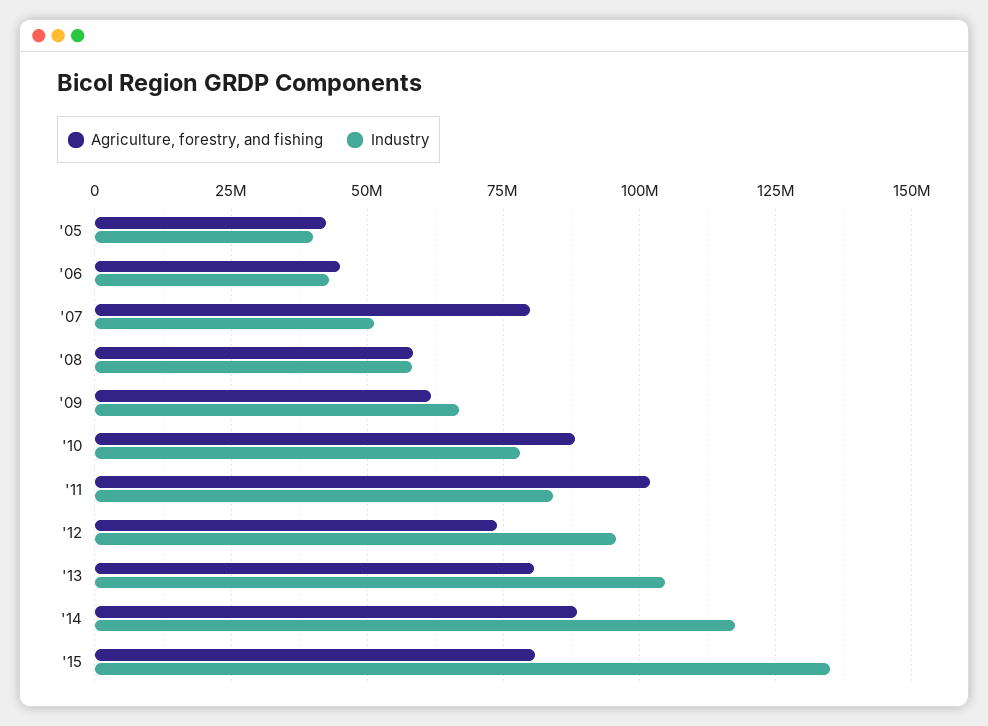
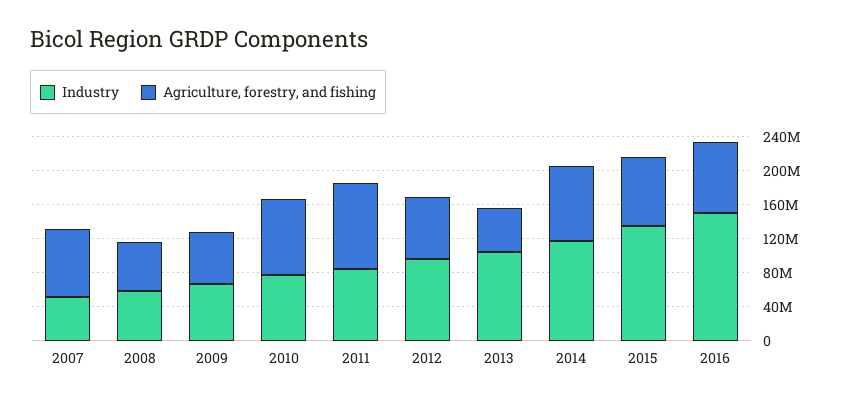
Agriculture, forestry, and fishing, '05: 42500000 -> none
Industry, '05: 40000000 -> none
Agriculture, forestry, and fishing, '06: 45000000 -> none
Industry, '06: 42500000 -> none
Agriculture, forestry, and fishing, '13: 80000000 -> 50000000
Industry, 2016: none -> 150000000
Agriculture, forestry, and fishing, 2016: none -> 80000000

